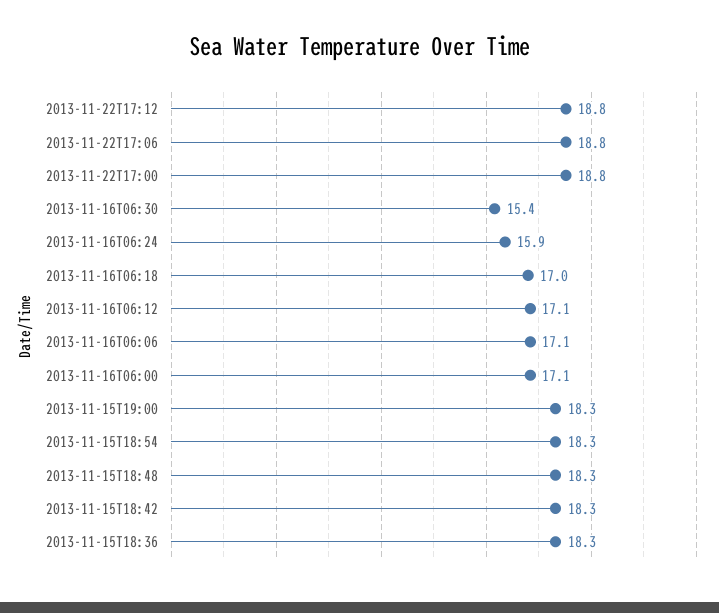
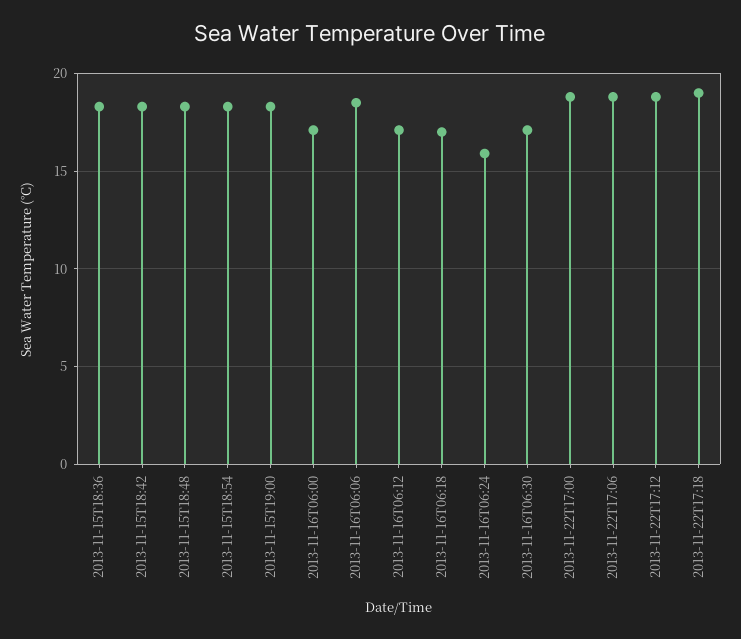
2013-11-16T06:30: 15.4 -> 17
2013-11-16T06:06: 17.1 -> 18.5
2013-11-22T17:18: none -> 19

